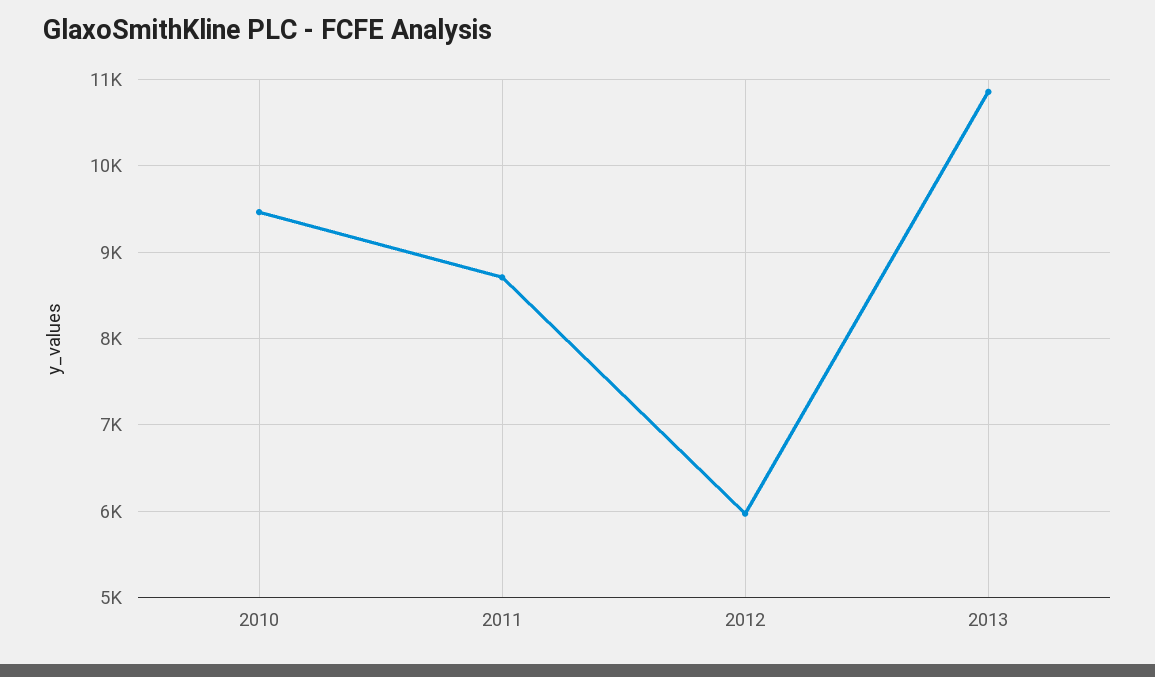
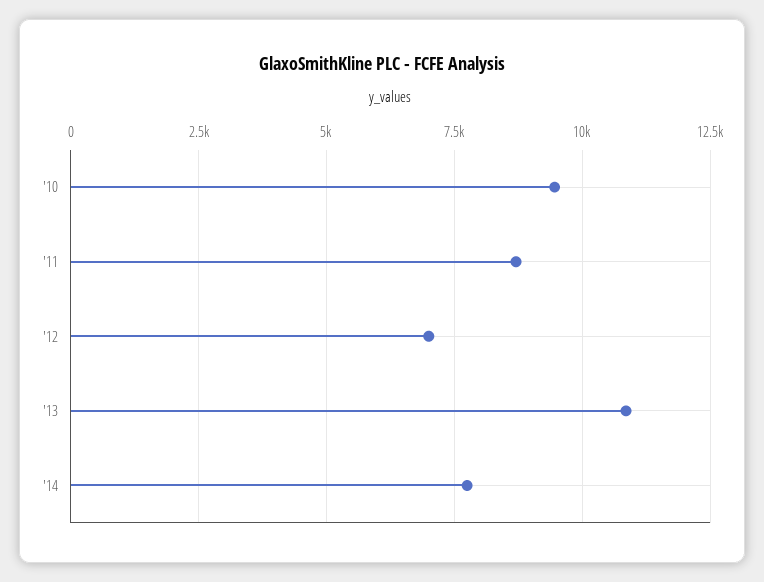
2012: 6000 -> 7000
'14: none -> 7750

